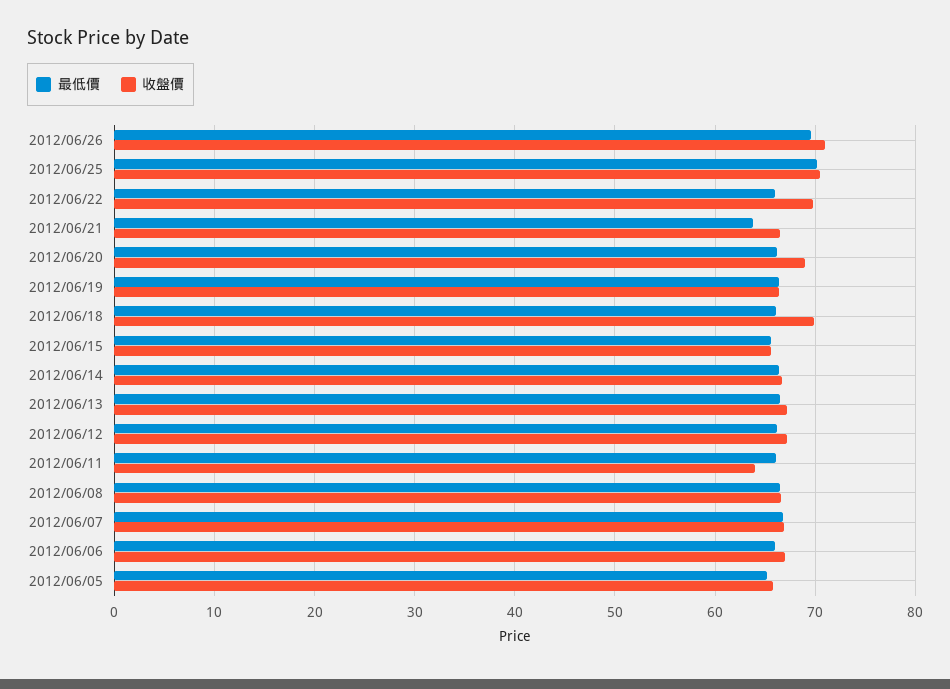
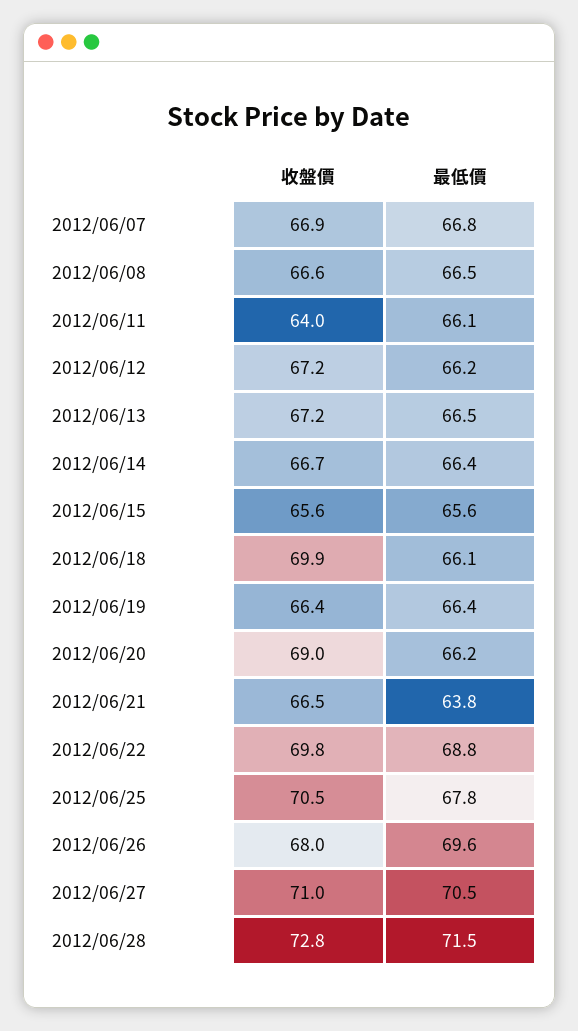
收盤價, 2012/06/26: 71 -> 68
最低價, 2012/06/25: 70 -> 67.8
最低價, 2012/06/22: 66 -> 68.8
最低價, 2012/06/06: 66 -> none
收盤價, 2012/06/06: 67 -> none
最低價, 2012/06/05: 65 -> none
收盤價, 2012/06/05: 66 -> none
收盤價, 2012/06/27: none -> 71
最低價, 2012/06/27: none -> 70.5
收盤價, 2012/06/28: none -> 72.8
最低價, 2012/06/28: none -> 71.5

